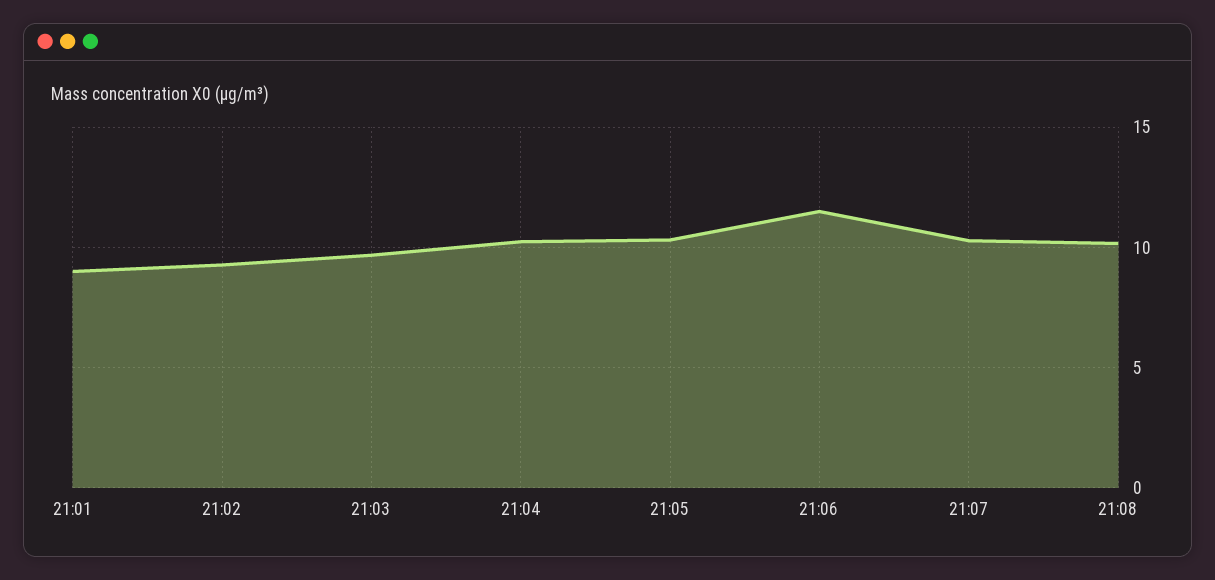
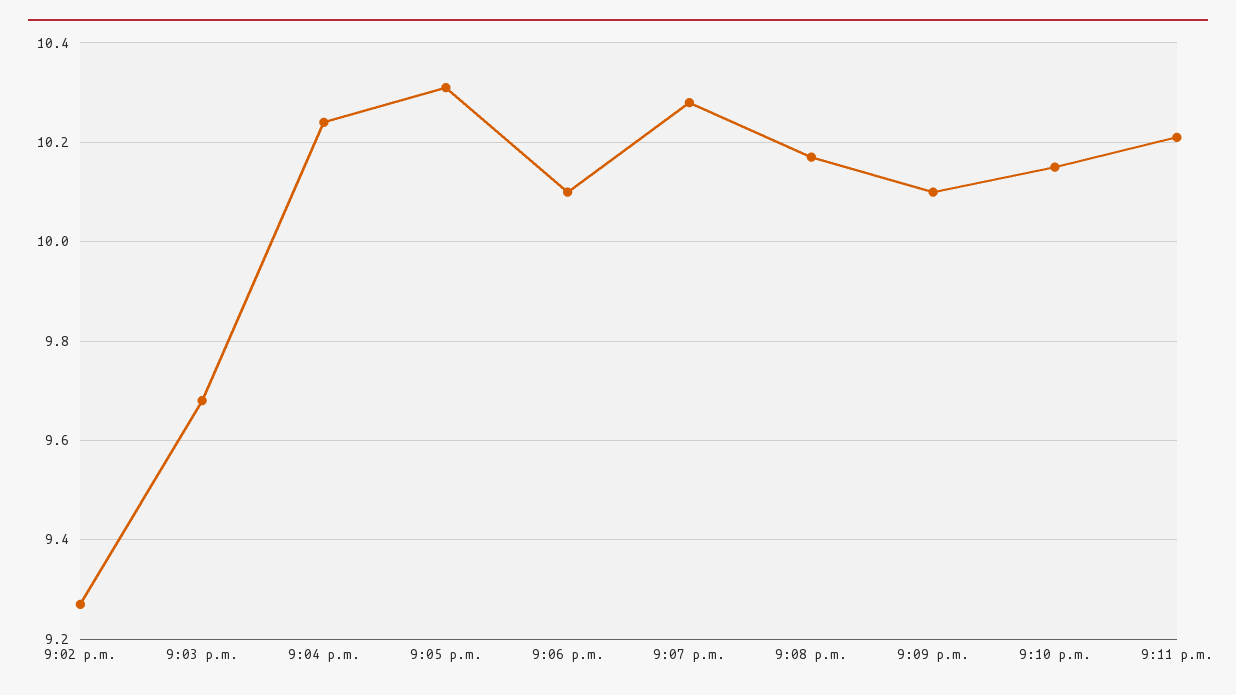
21:01: 9 -> none
21:06: 11.5 -> 10.1
9:09 p.m.: none -> 10.1
9:10 p.m.: none -> 10.15
9:11 p.m.: none -> 10.2

